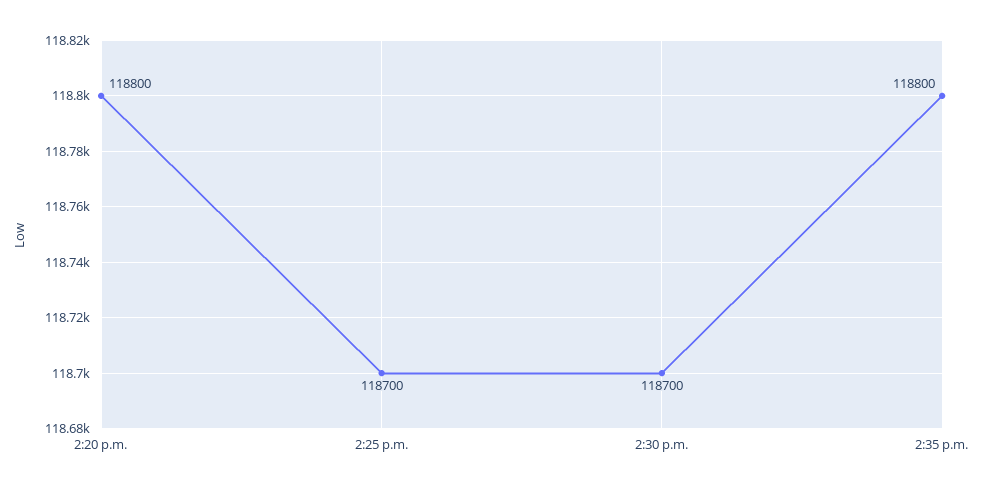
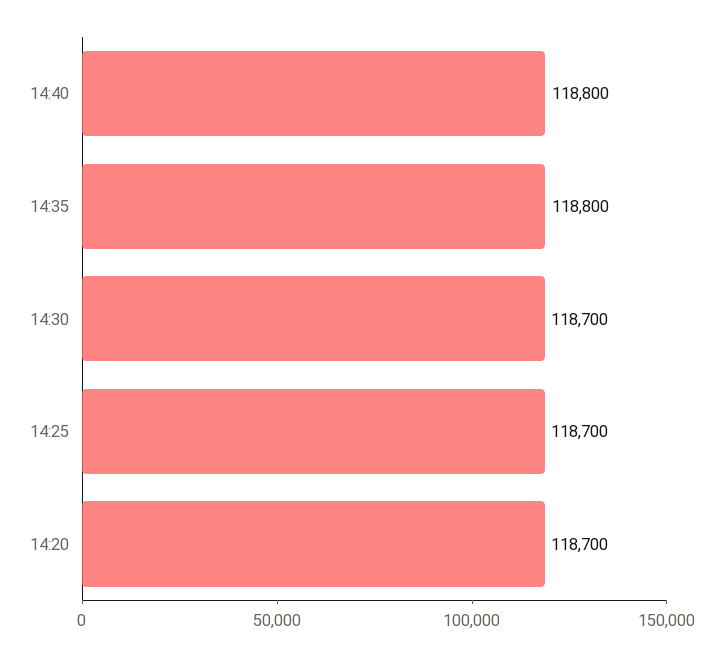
2:20 p.m.: 118800 -> 118700
14:40: none -> 118800

